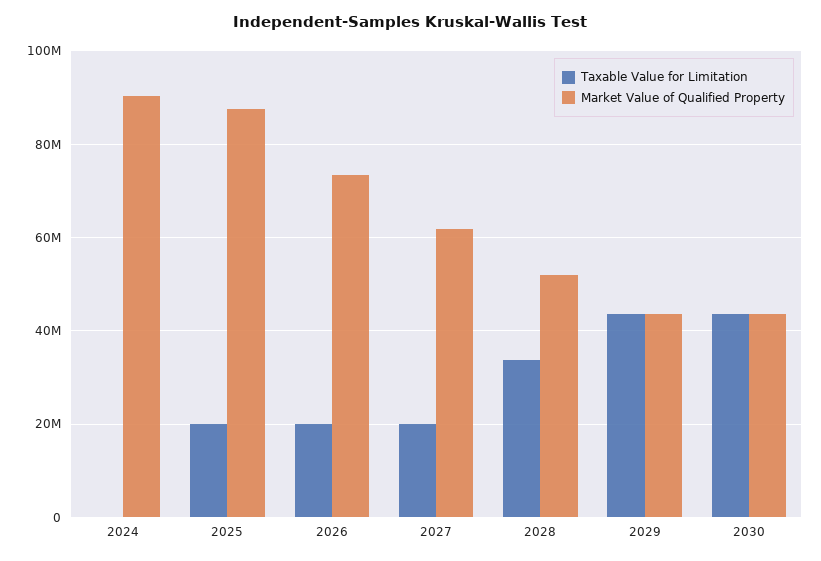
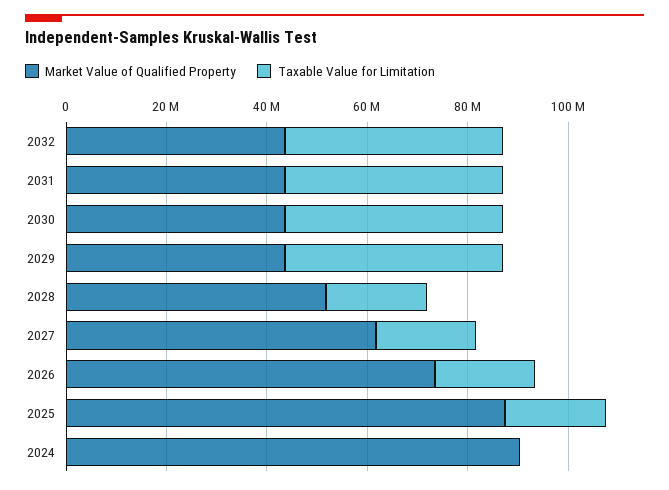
Taxable Value for Limitation, 2028: 34000000 -> 20000000
Market Value of Qualified Property, 2032: none -> 45000000
Taxable Value for Limitation, 2032: none -> 45000000
Market Value of Qualified Property, 2031: none -> 45000000
Taxable Value for Limitation, 2031: none -> 45000000

